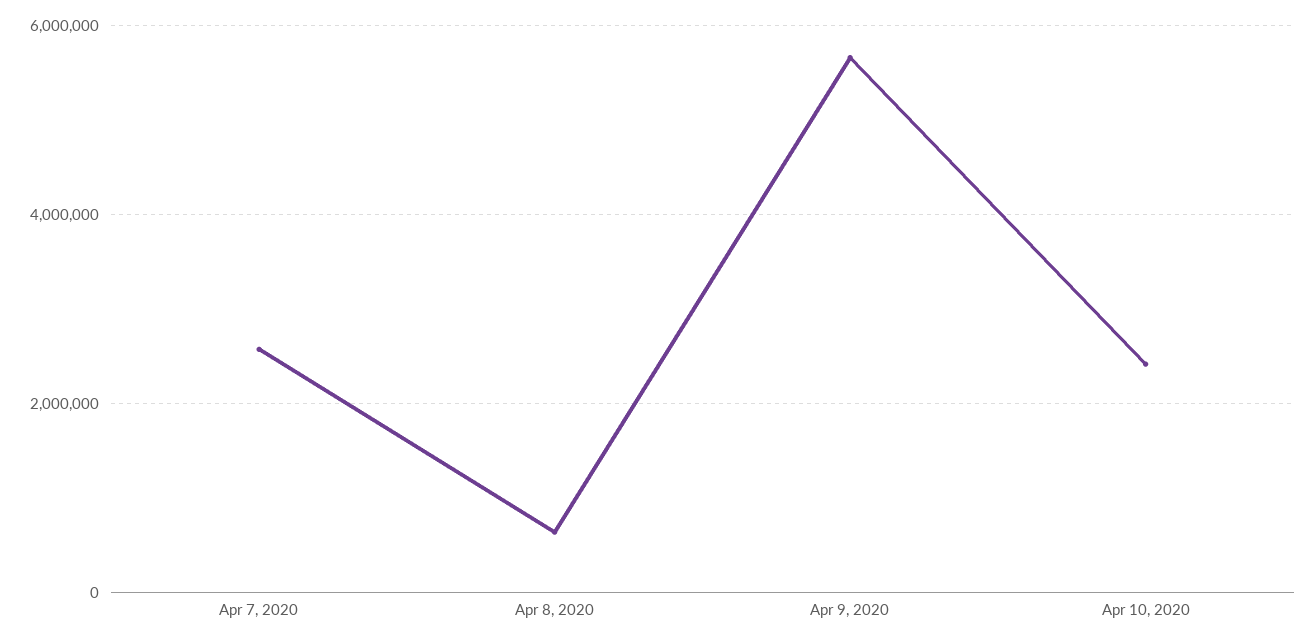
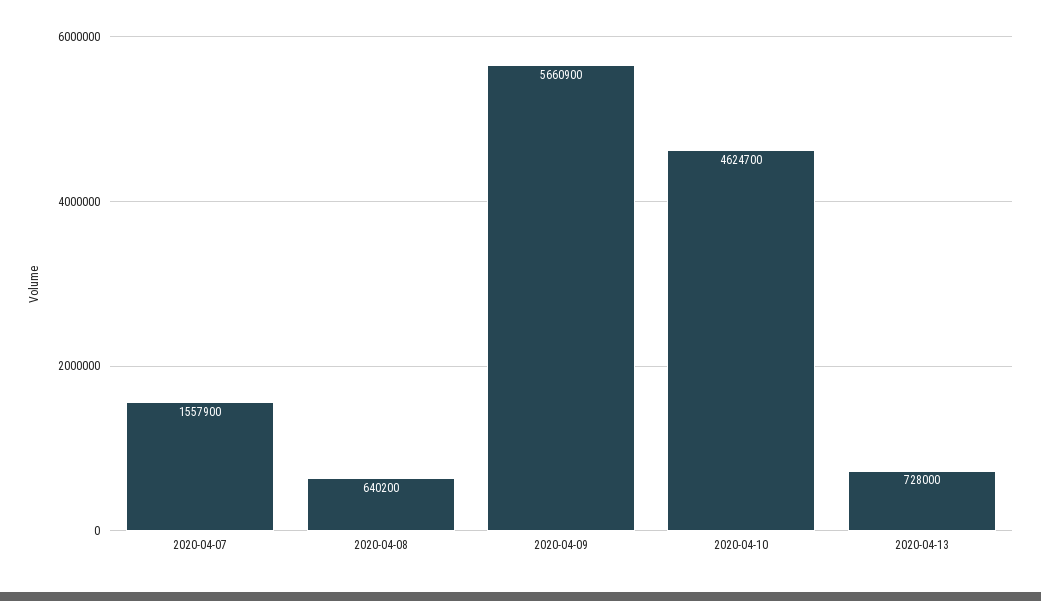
Apr 7, 2020: 2600000 -> 1557900
Apr 10, 2020: 2400000 -> 4624700
2020-04-13: none -> 728000

